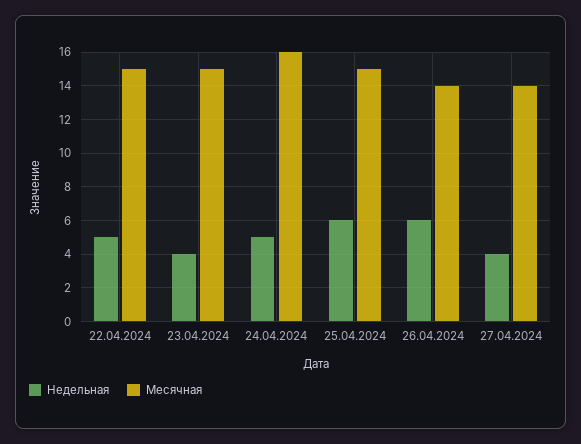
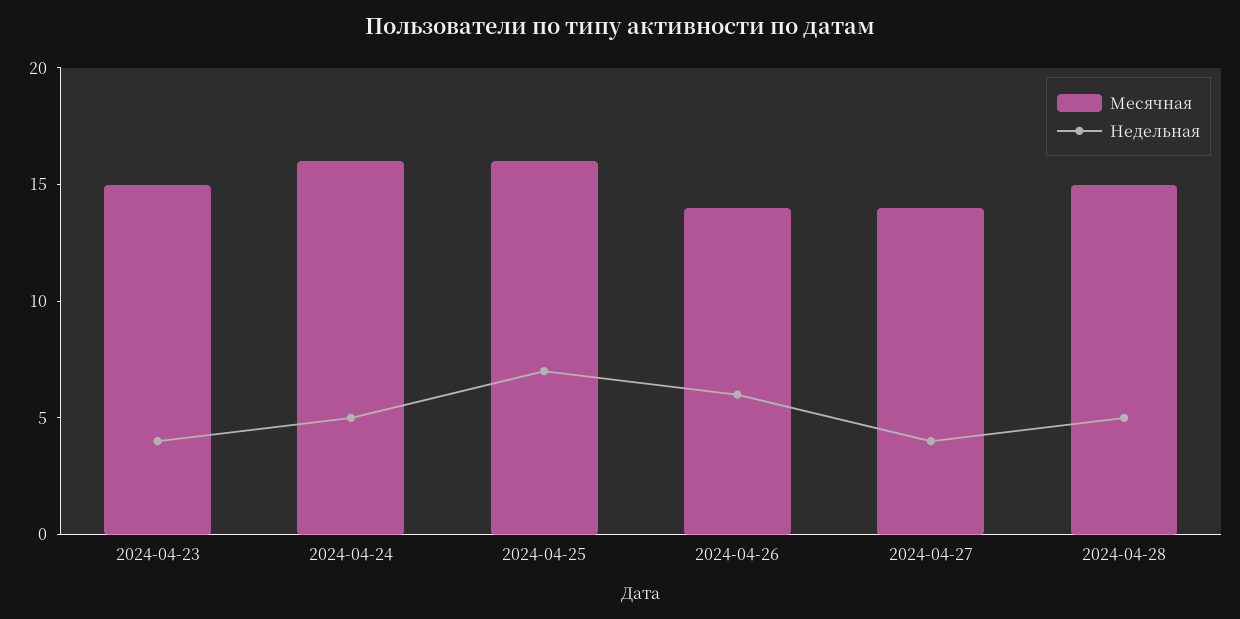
Недельная, 22.04.2024: 5 -> none
Месячная, 22.04.2024: 15 -> none
Недельная, 25.04.2024: 6 -> 7
Месячная, 25.04.2024: 15 -> 16
Месячная, 2024-04-28: none -> 15
Недельная, 2024-04-28: none -> 5

